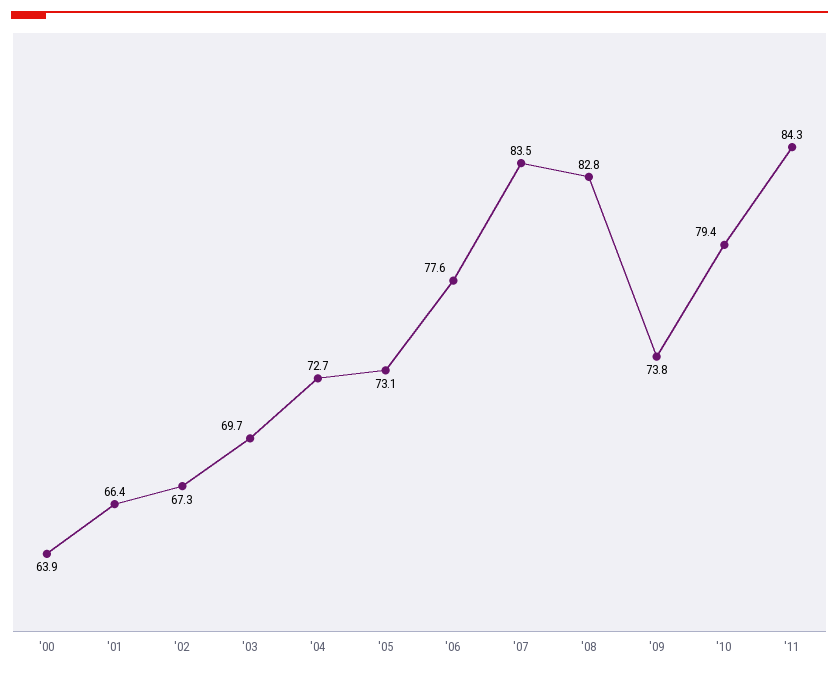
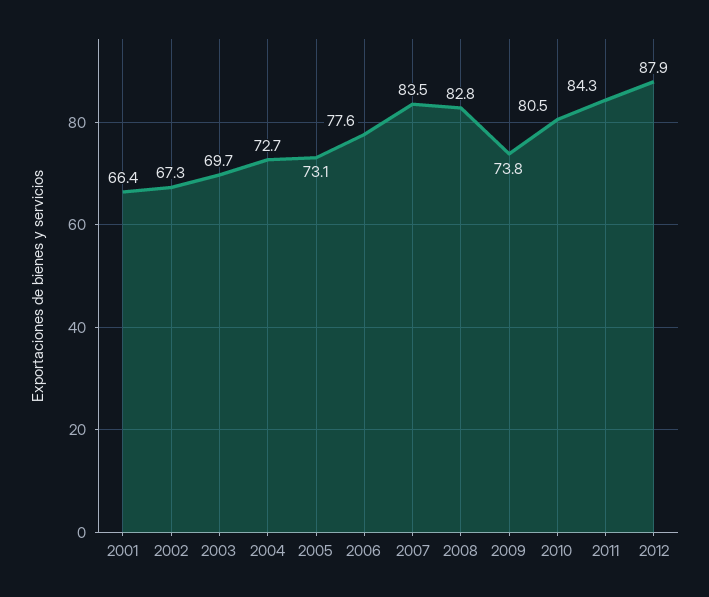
'00: 63.9 -> none
'10: 79.4 -> 80.5
2012: none -> 87.9

